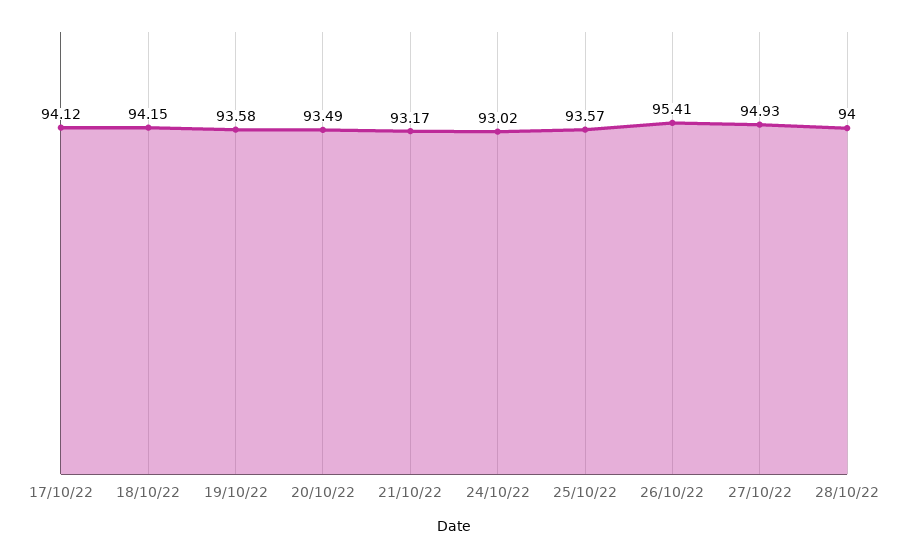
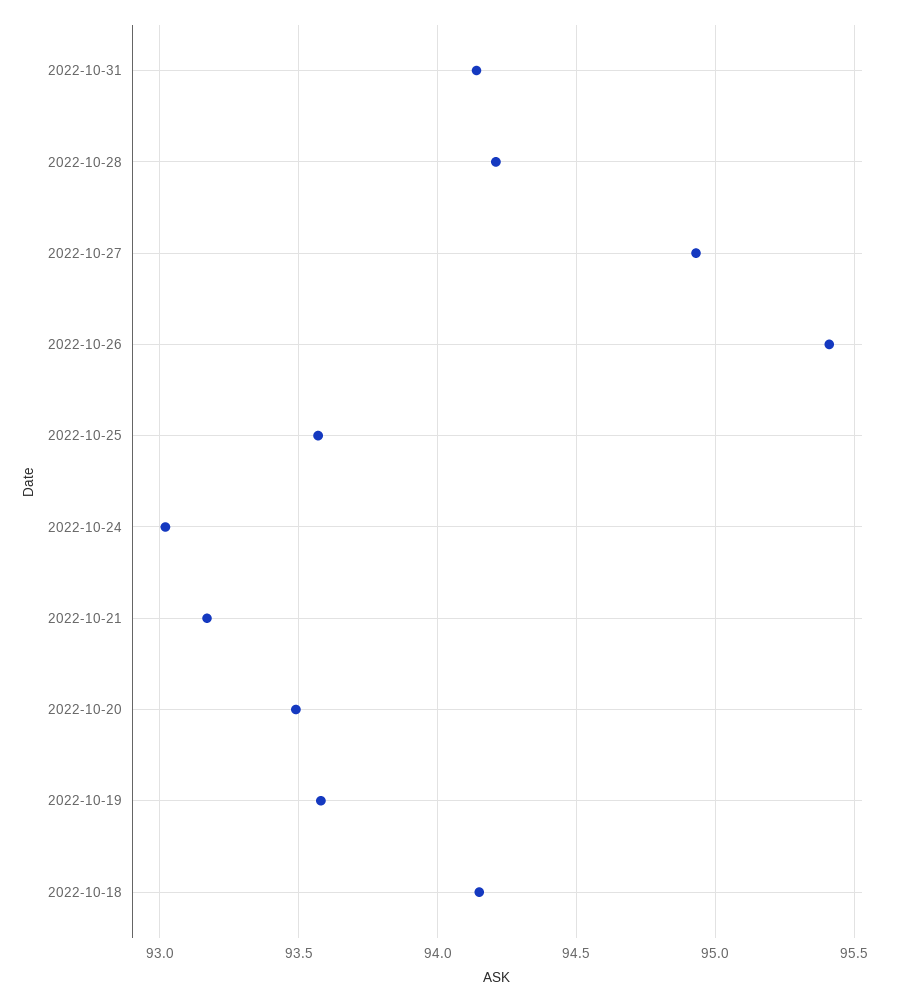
17/10/22: 94.12 -> none
28/10/22: 94 -> 94.2
2022-10-31: none -> 94.15

